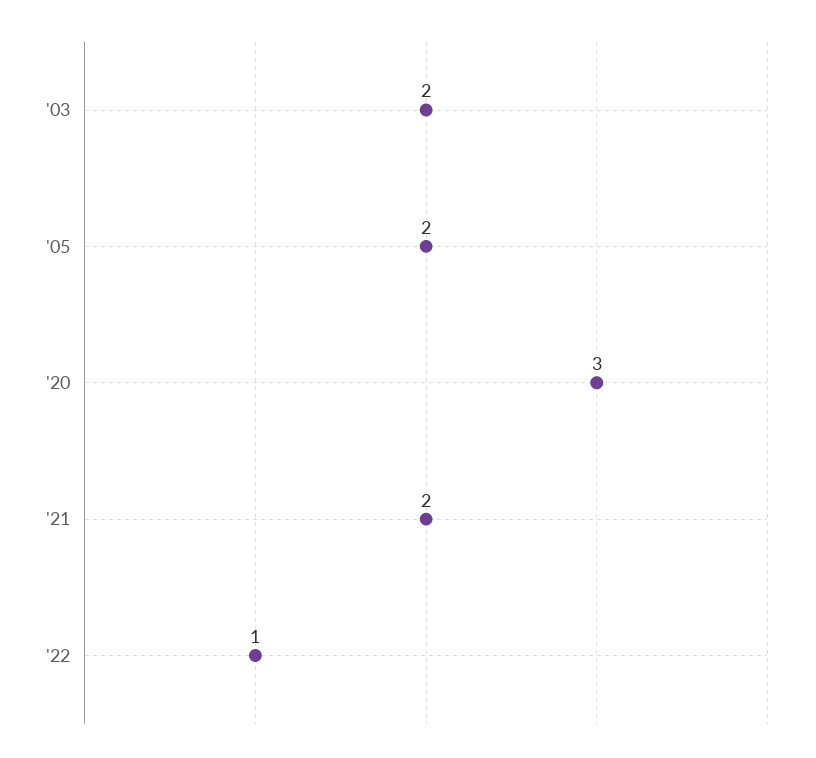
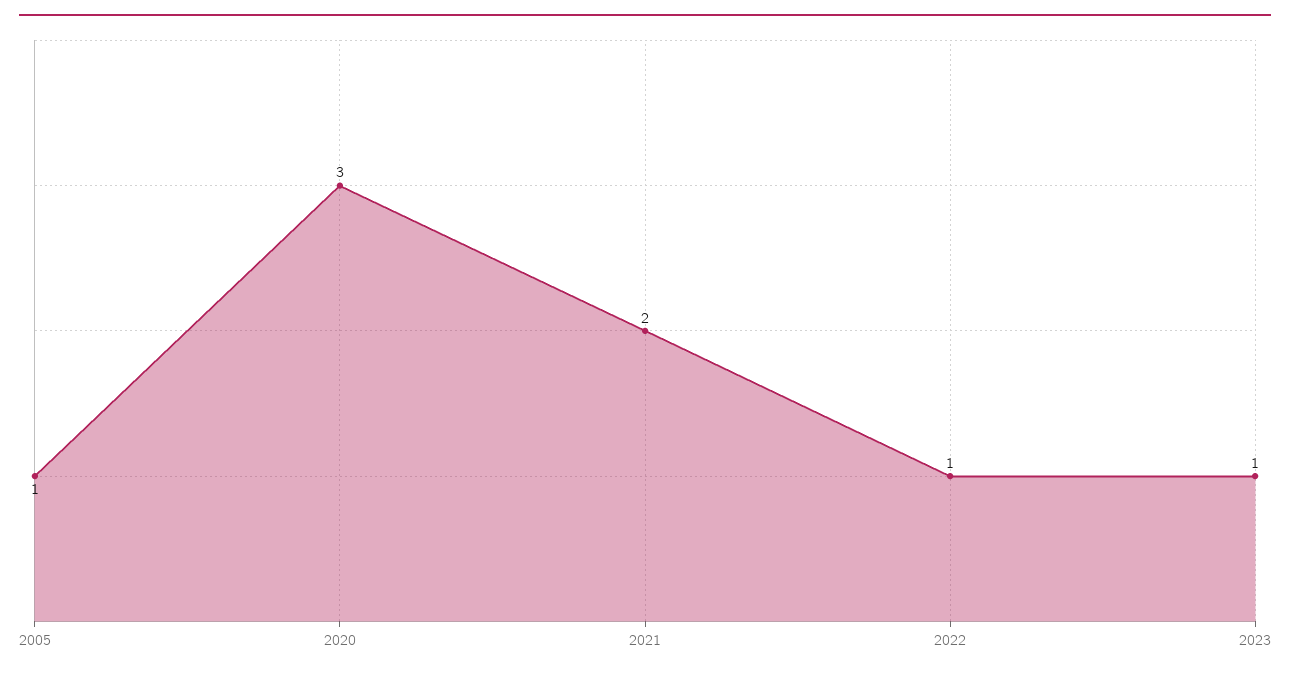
'03: 2 -> none
'05: 2 -> 1
2023: none -> 1

